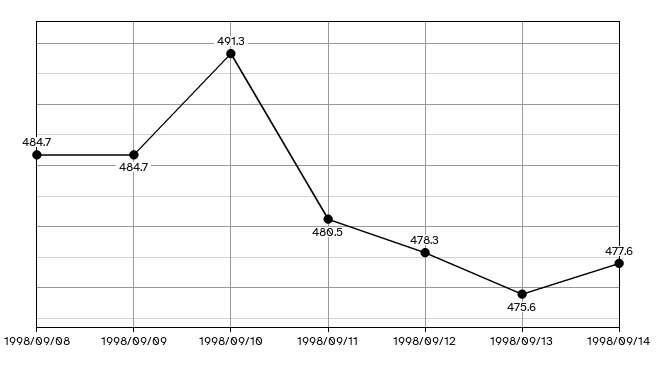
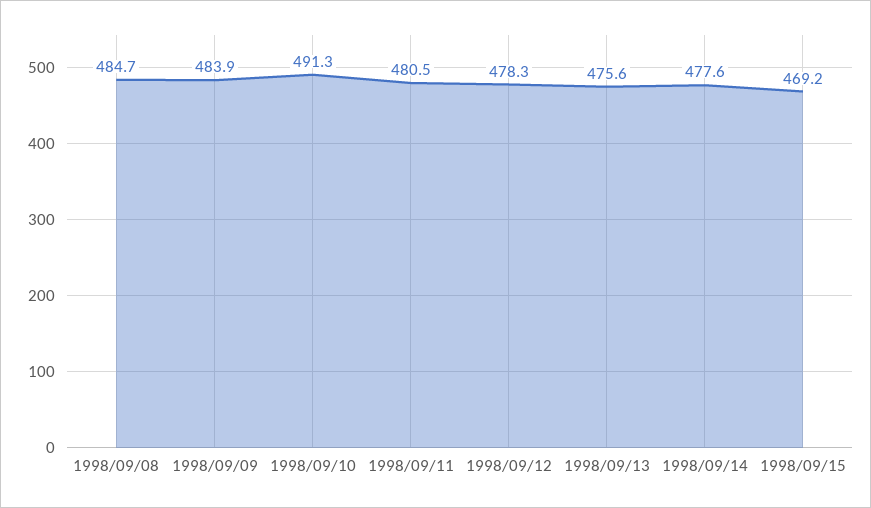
1998/09/09: 484.7 -> 483.9
1998/09/15: none -> 469.2

